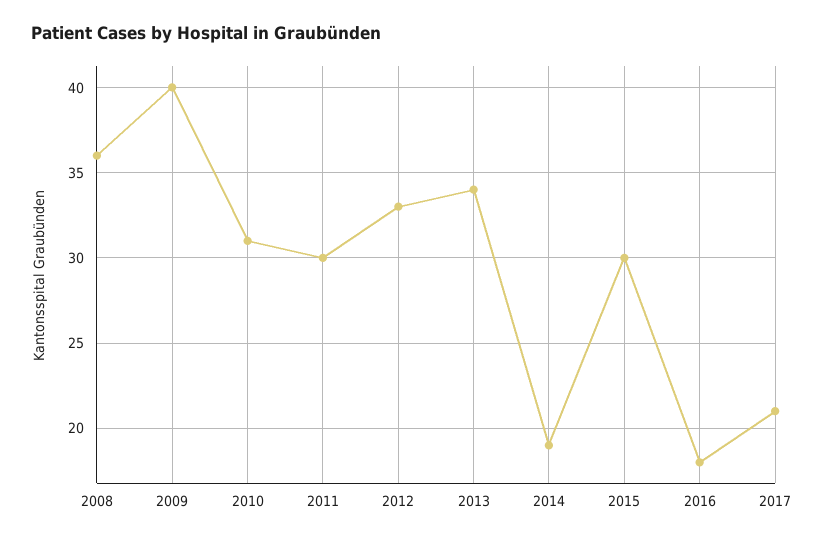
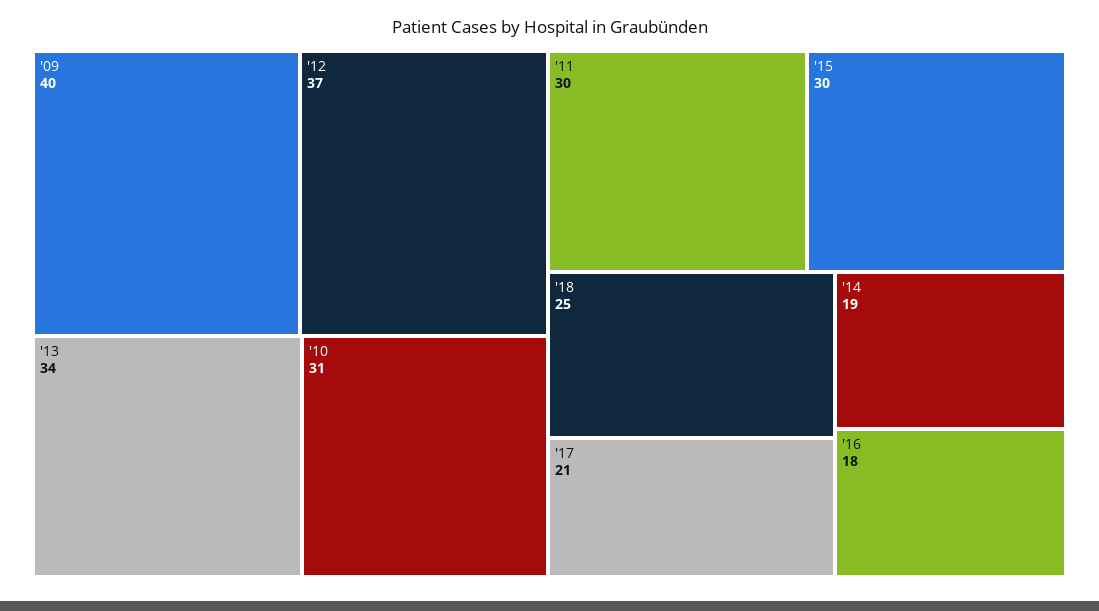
2008: 36 -> none
2012: 33 -> 37
'18: none -> 25

